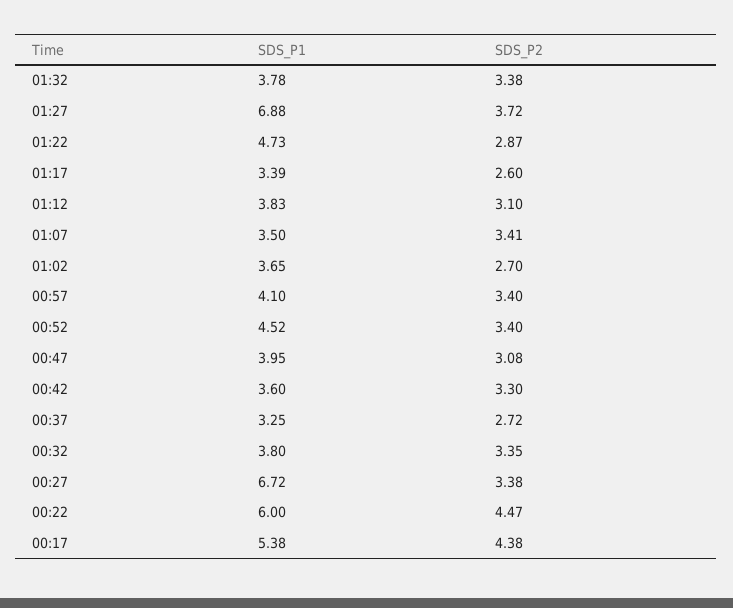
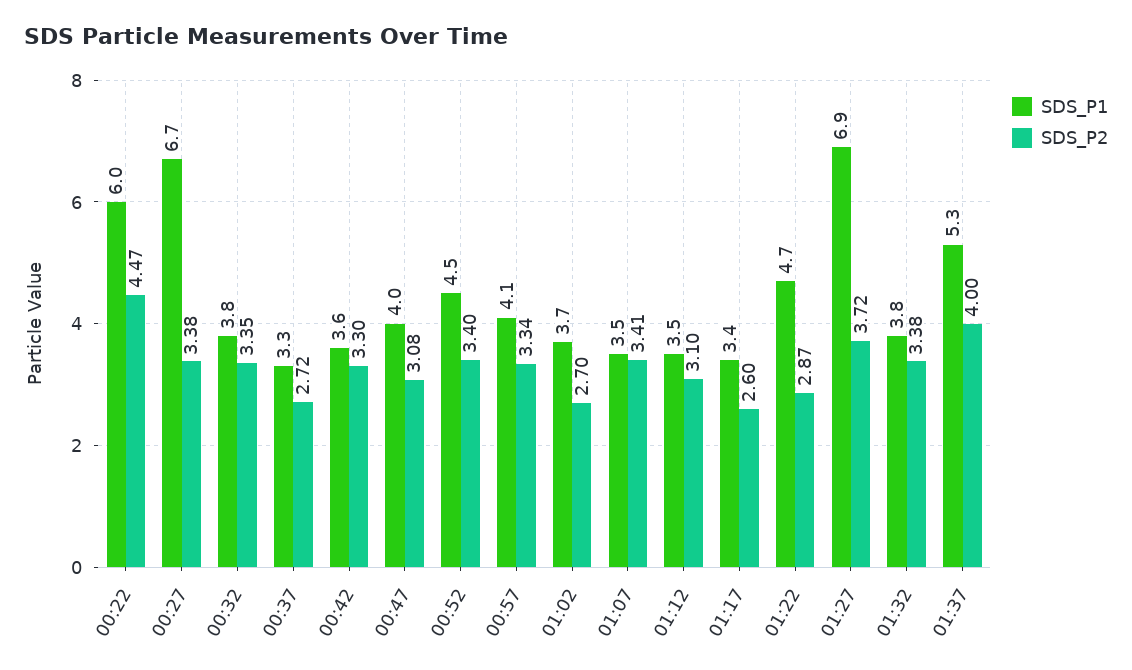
SDS_P1, 01:12: 3.83 -> 3.5
SDS_P2, 00:57: 3.4 -> 3.34
SDS_P1, 00:17: 5.38 -> none
SDS_P2, 00:17: 4.38 -> none
SDS_P1, 01:37: none -> 5.3
SDS_P2, 01:37: none -> 4

